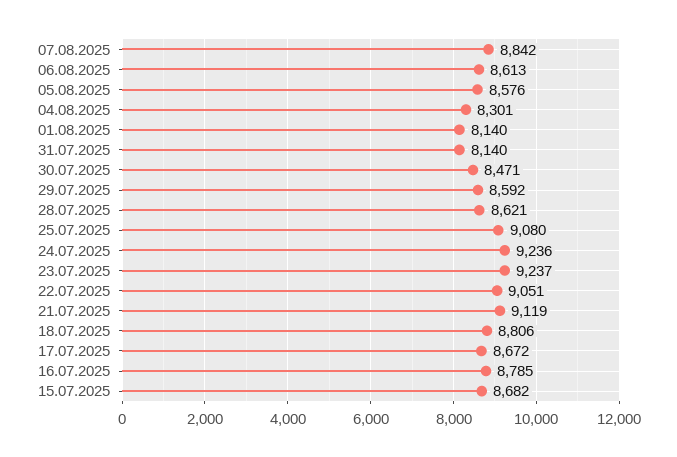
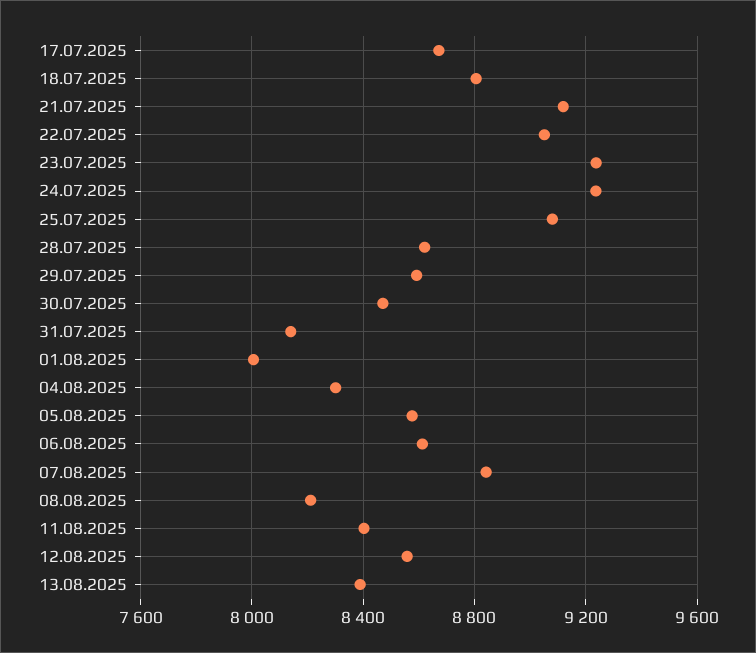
01.08.2025: 8140 -> 8000
16.07.2025: 8785 -> none
15.07.2025: 8682 -> none
08.08.2025: none -> 8200
11.08.2025: none -> 8400
12.08.2025: none -> 8550
13.08.2025: none -> 8400

